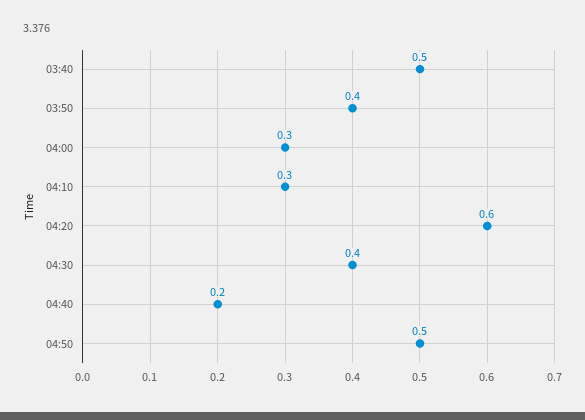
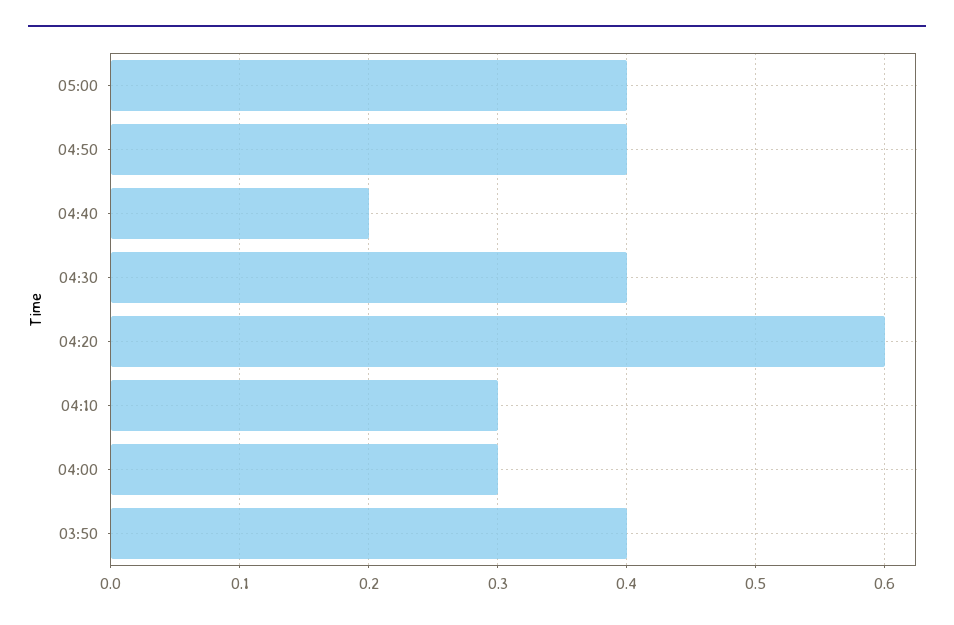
03:40: 0.5 -> none
04:50: 0.5 -> 0.4
05:00: none -> 0.4

